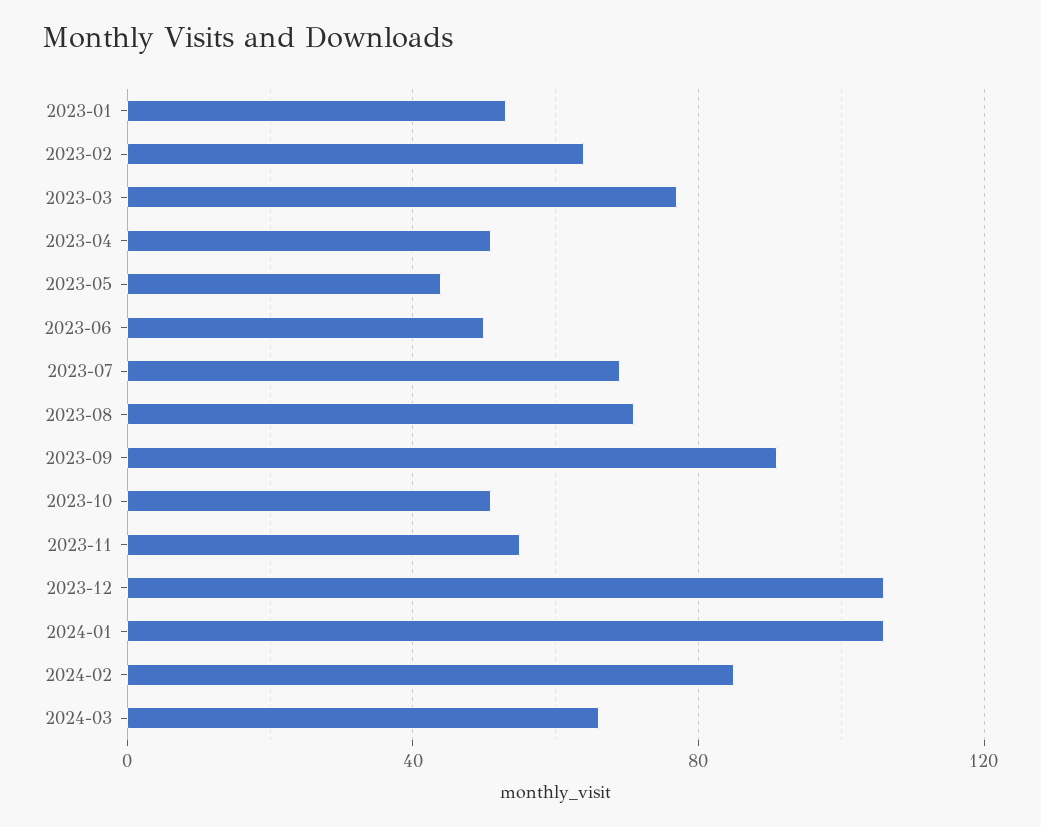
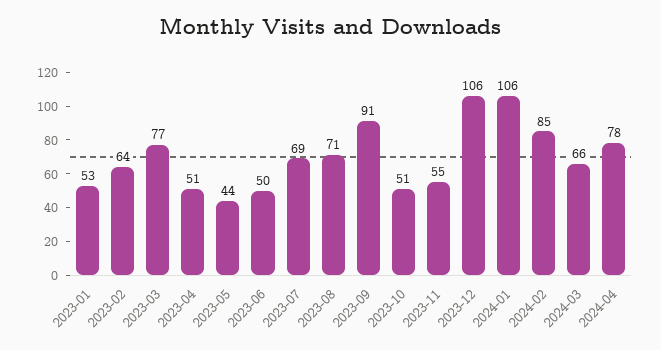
2024-04: none -> 78

